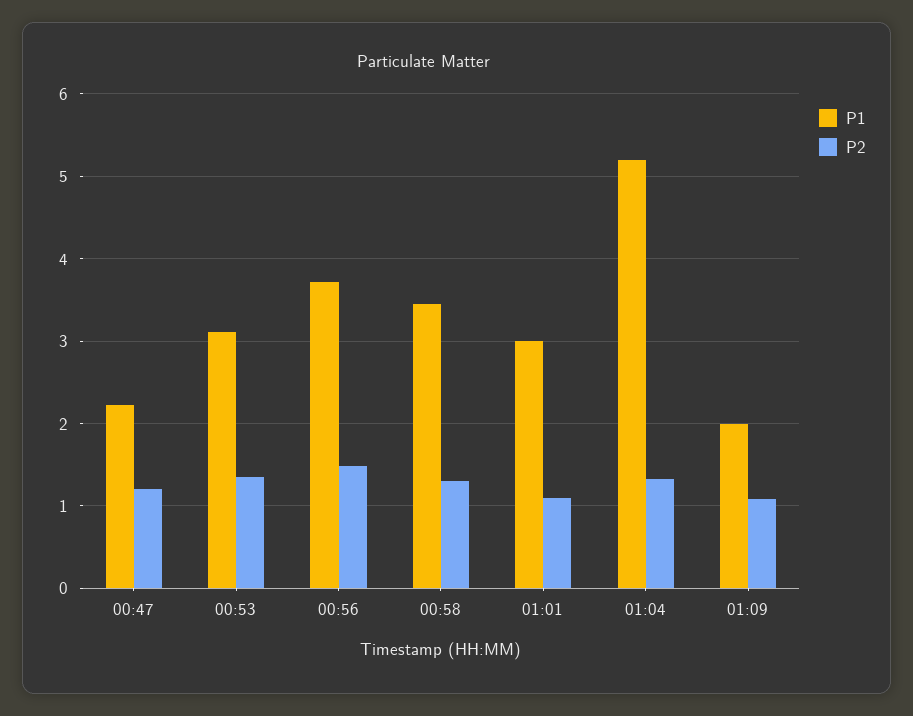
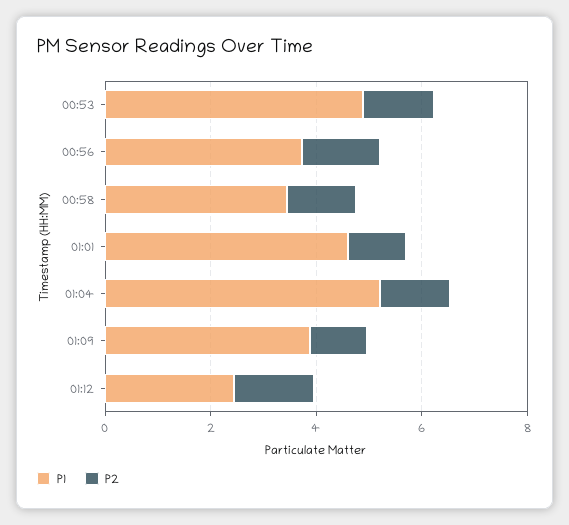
P1, 00:47: 2.2 -> none
P2, 00:47: 1.2 -> none
P1, 00:53: 3.1 -> 5
P1, 01:01: 3 -> 4.5
P1, 01:09: 2 -> 4
P1, 01:12: none -> 2.5
P2, 01:12: none -> 1.5

